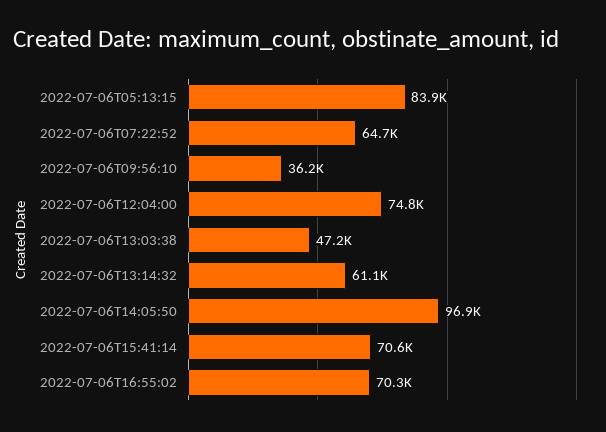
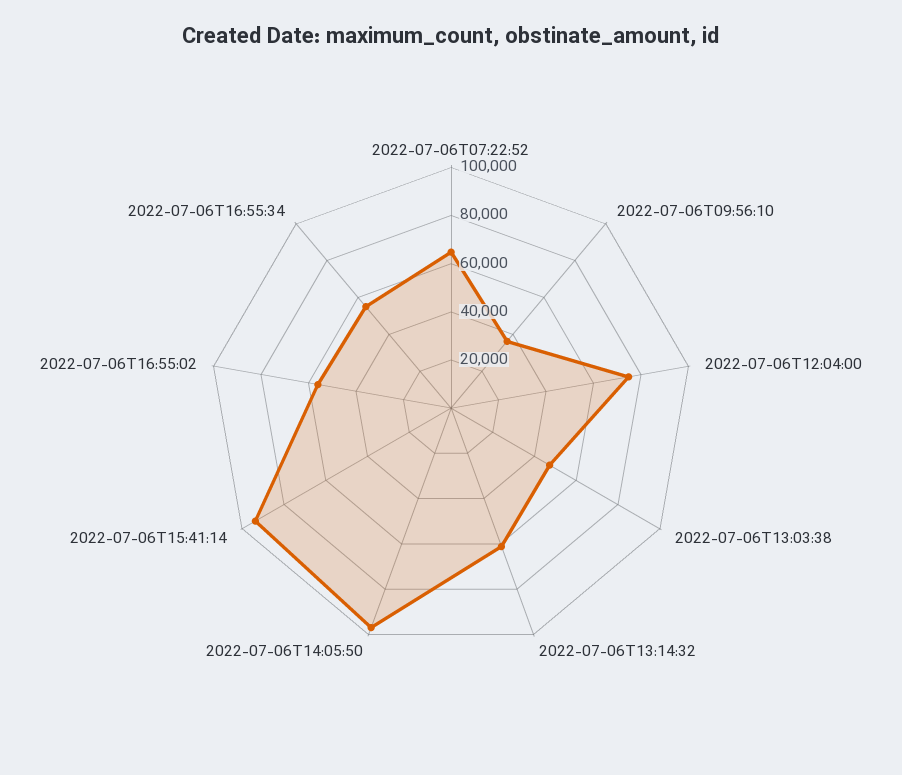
2022-07-06T05:13:15: 83900 -> none
2022-07-06T15:41:14: 70600 -> 95000
2022-07-06T16:55:02: 70300 -> 55000
2022-07-06T16:55:34: none -> 55000

